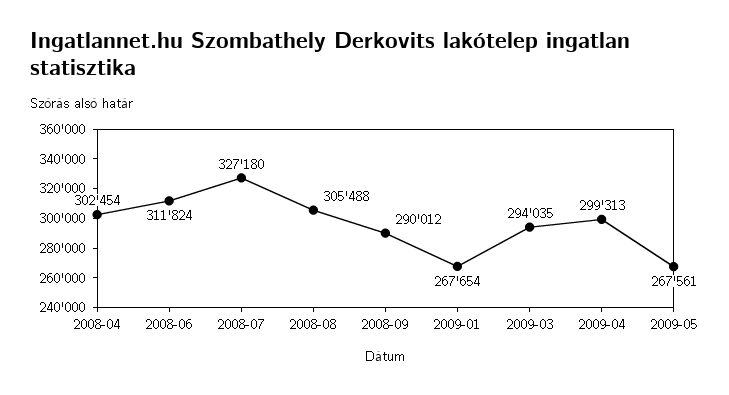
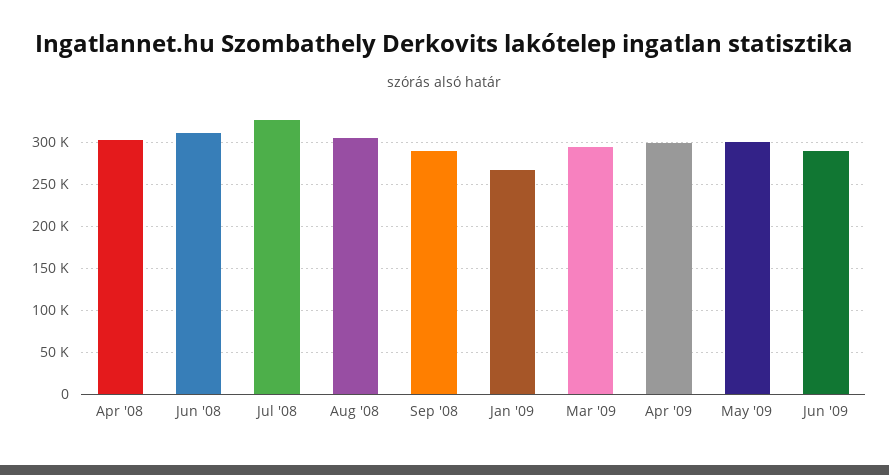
2009-05: 267561 -> 300000
Jun '09: none -> 290000

